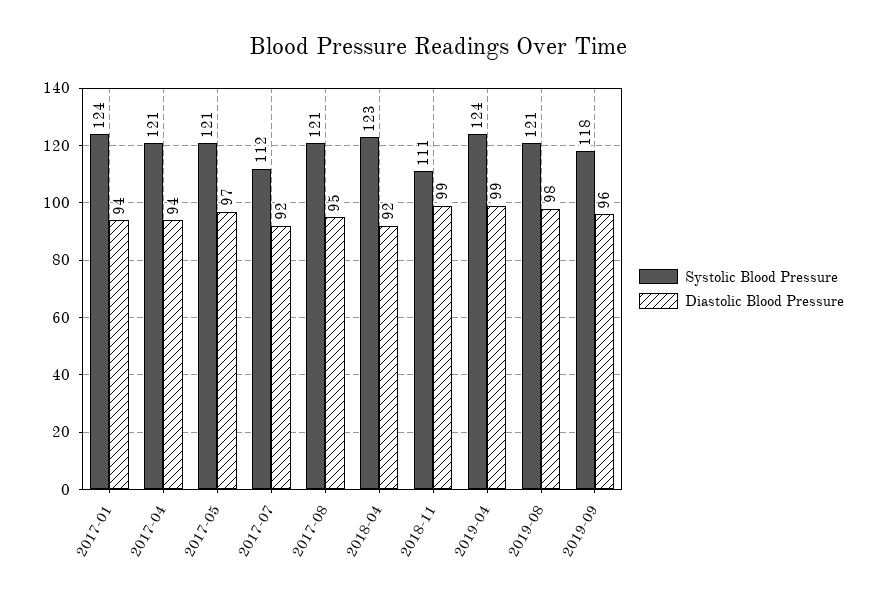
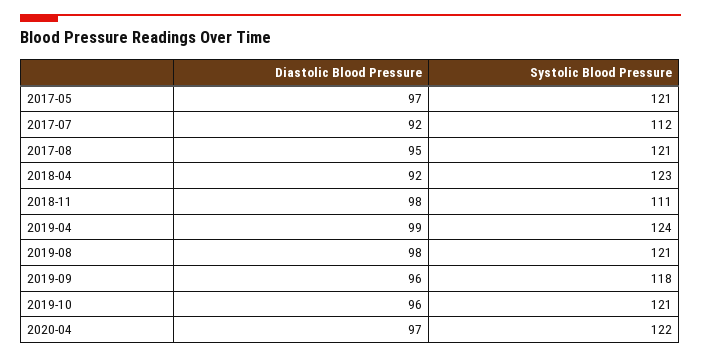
Systolic Blood Pressure, 2017-01: 124 -> none
Diastolic Blood Pressure, 2017-01: 94 -> none
Systolic Blood Pressure, 2017-04: 121 -> none
Diastolic Blood Pressure, 2017-04: 94 -> none
Diastolic Blood Pressure, 2018-11: 99 -> 98
Diastolic Blood Pressure, 2019-10: none -> 96
Systolic Blood Pressure, 2019-10: none -> 121
Diastolic Blood Pressure, 2020-04: none -> 97
Systolic Blood Pressure, 2020-04: none -> 122

